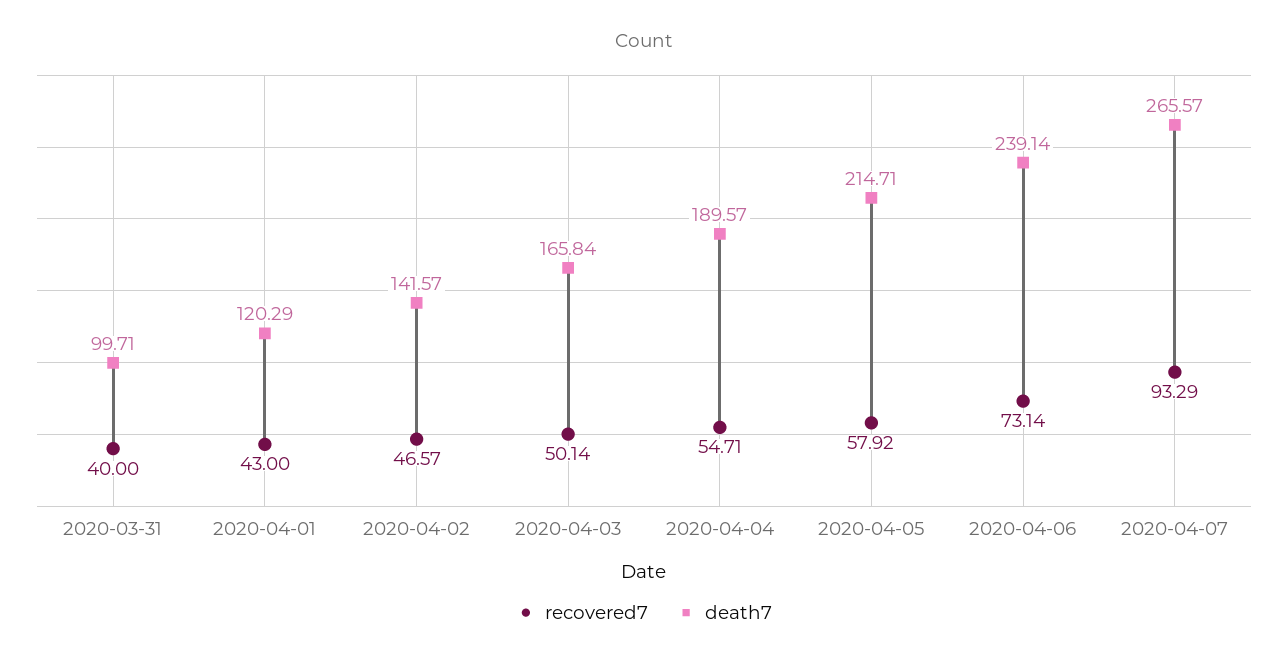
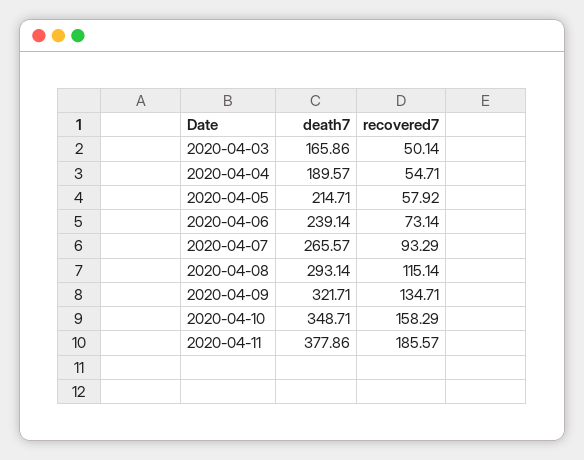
recovered7, 2020-03-31: 40 -> none
death7, 2020-03-31: 99.71 -> none
recovered7, 2020-04-01: 43 -> none
death7, 2020-04-01: 120.29 -> none
recovered7, 2020-04-02: 46.57 -> none
death7, 2020-04-02: 141.57 -> none
death7, 2020-04-03: 165.84 -> 165.86
death7, 2020-04-08: none -> 293.14
recovered7, 2020-04-08: none -> 115.14
death7, 2020-04-09: none -> 321.71
recovered7, 2020-04-09: none -> 134.71
death7, 2020-04-10: none -> 348.71
recovered7, 2020-04-10: none -> 158.29
death7, 2020-04-11: none -> 377.86
recovered7, 2020-04-11: none -> 185.57

